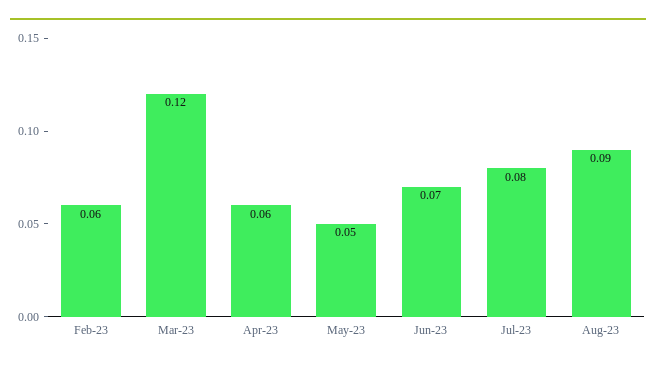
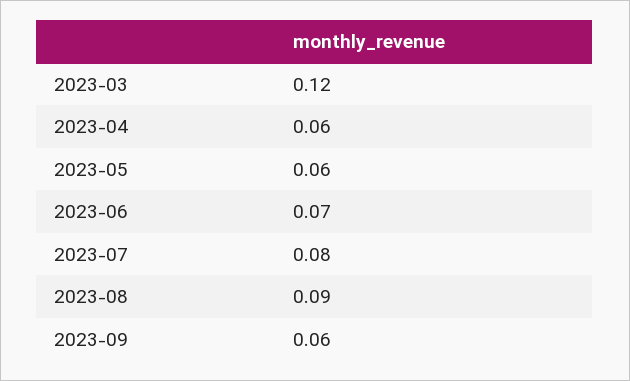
Feb-23: 0.06 -> none
May-23: 0.05 -> 0.06
2023-09: none -> 0.06

